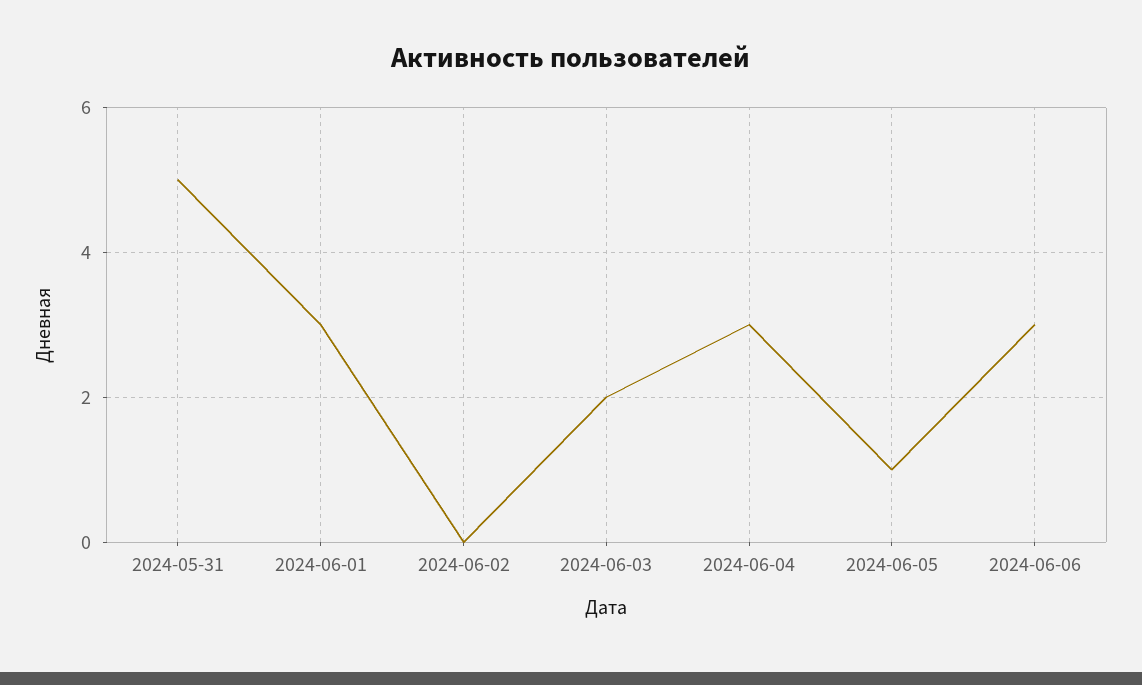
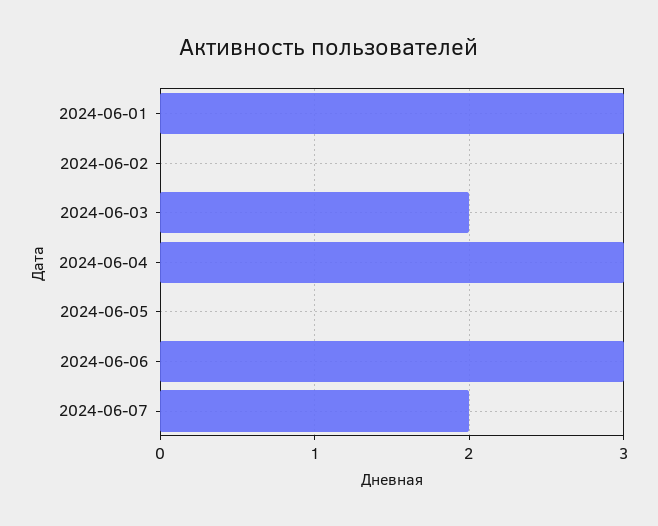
2024-05-31: 5 -> none
2024-06-05: 1 -> 0
2024-06-07: none -> 2

